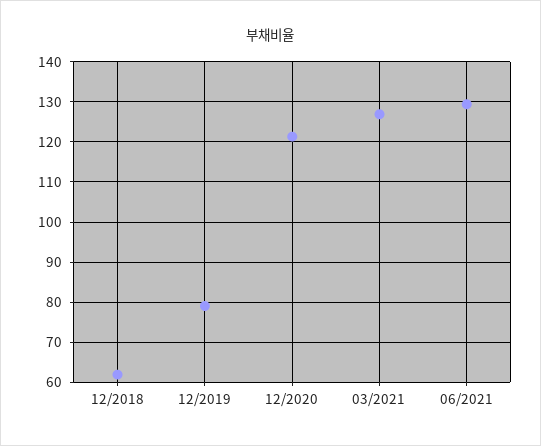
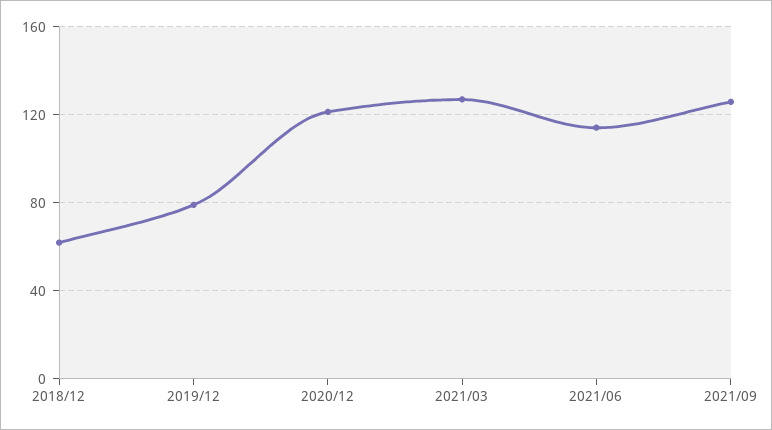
06/2021: 130 -> 115
2021/09: none -> 125

